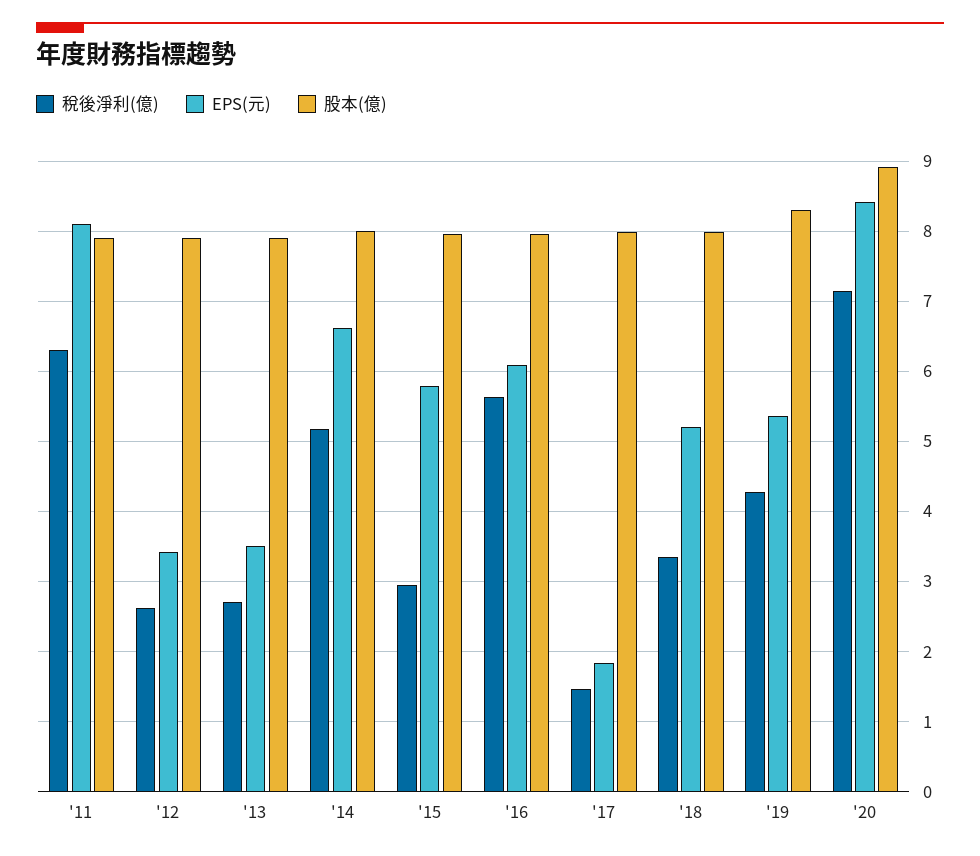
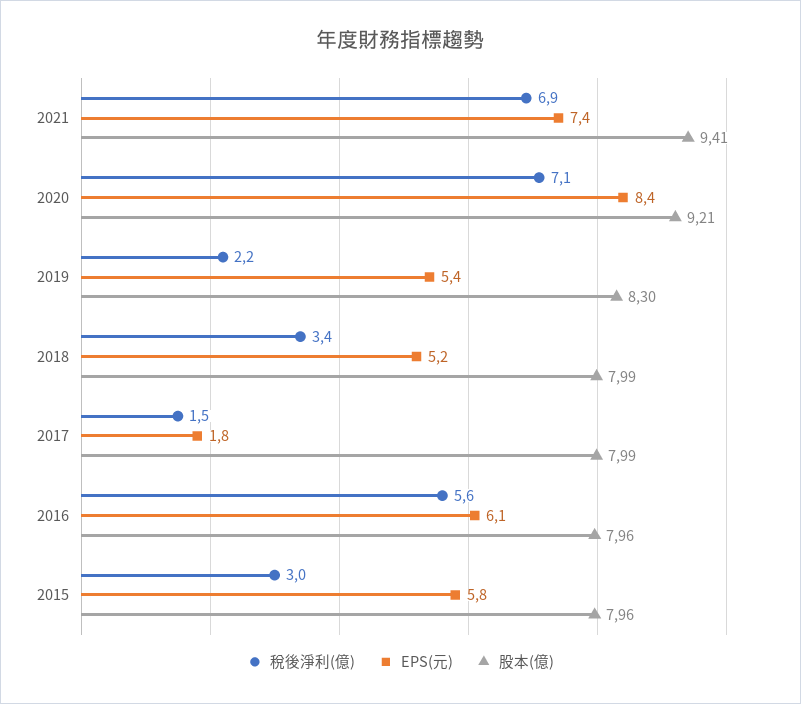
稅後淨利(億), '11: 6.3 -> none
EPS(元), '11: 8.1 -> none
股本(億), '11: 7.9 -> none
稅後淨利(億), '12: 2.6 -> none
EPS(元), '12: 3.4 -> none
股本(億), '12: 7.9 -> none
稅後淨利(億), '13: 2.7 -> none
EPS(元), '13: 3.5 -> none
股本(億), '13: 7.9 -> none
稅後淨利(億), '14: 5.2 -> none
EPS(元), '14: 6.6 -> none
股本(億), '14: 8 -> none
稅後淨利(億), '19: 4.3 -> 2.2
股本(億), '20: 8.9 -> 9.21
稅後淨利(億), 2021: none -> 6.9
EPS(元), 2021: none -> 7.4
股本(億), 2021: none -> 9.41

